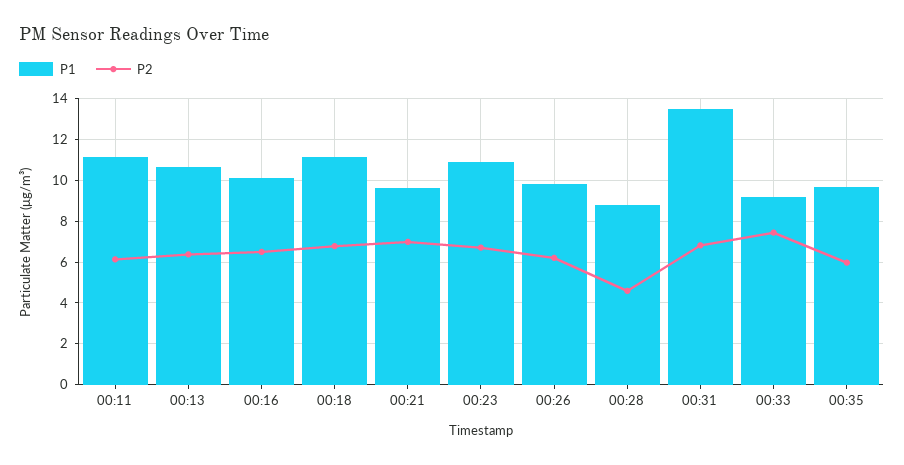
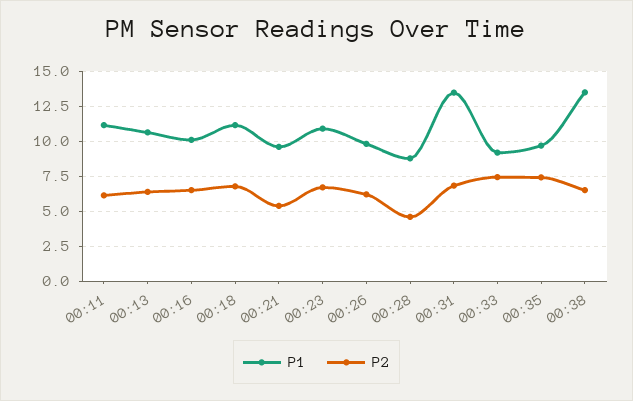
P2, 00:21: 7 -> 5.5
P2, 00:35: 6 -> 7.5
P1, 00:38: none -> 13.5
P2, 00:38: none -> 6.5

